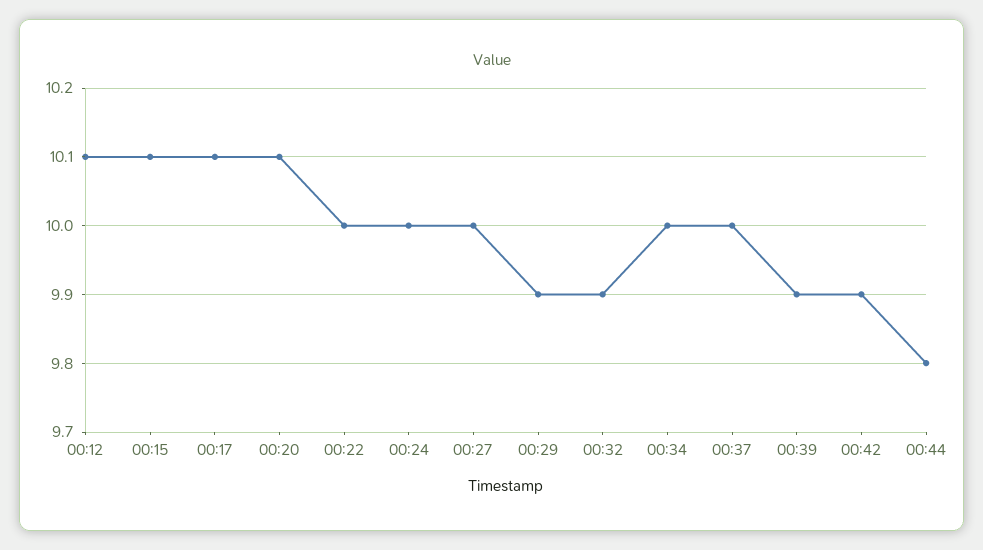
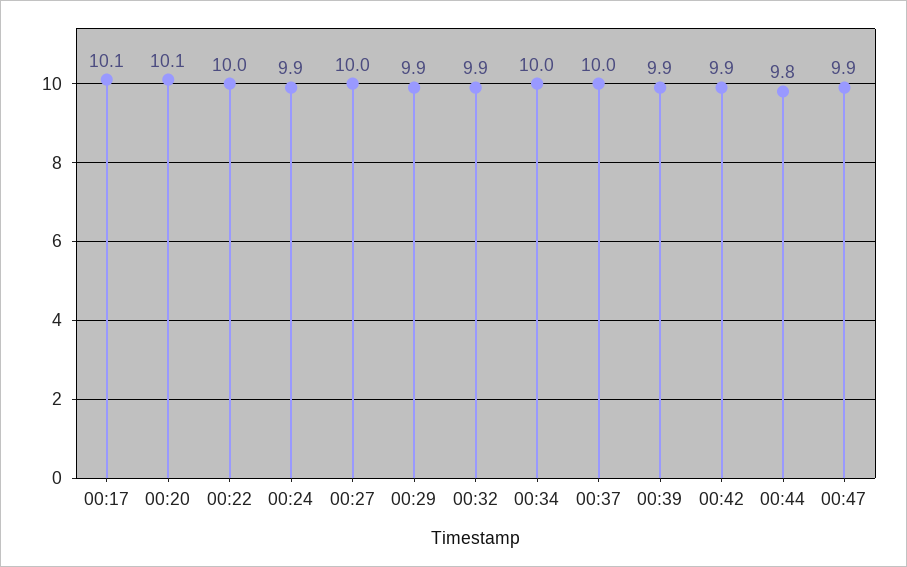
00:12: 10.1 -> none
00:15: 10.1 -> none
00:24: 10 -> 9.9
00:47: none -> 9.9

